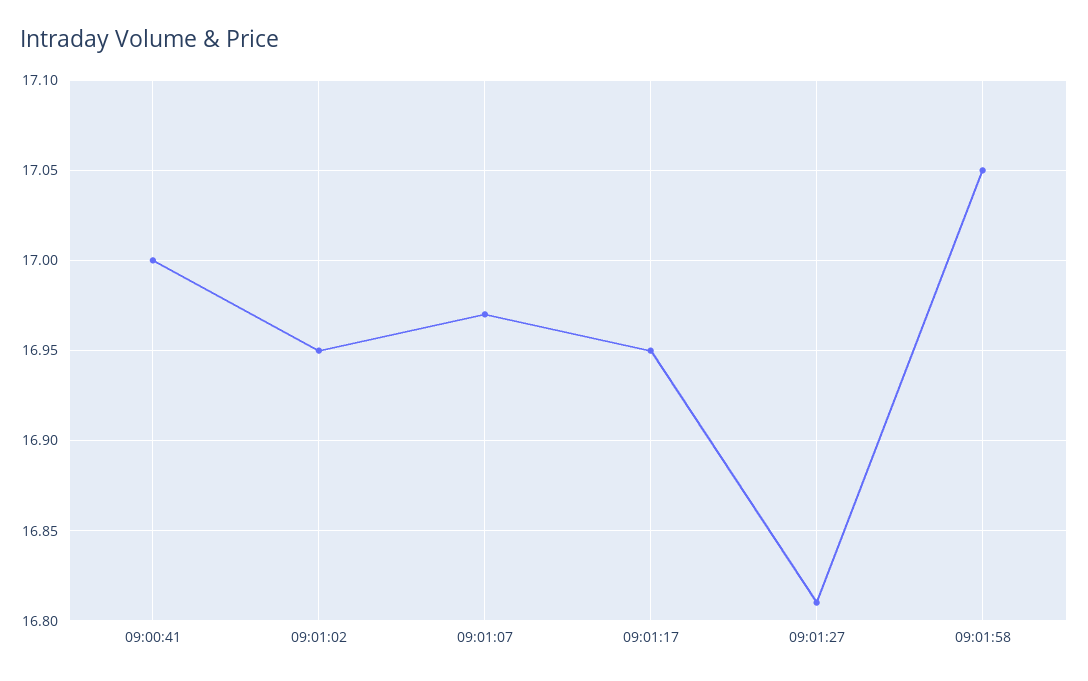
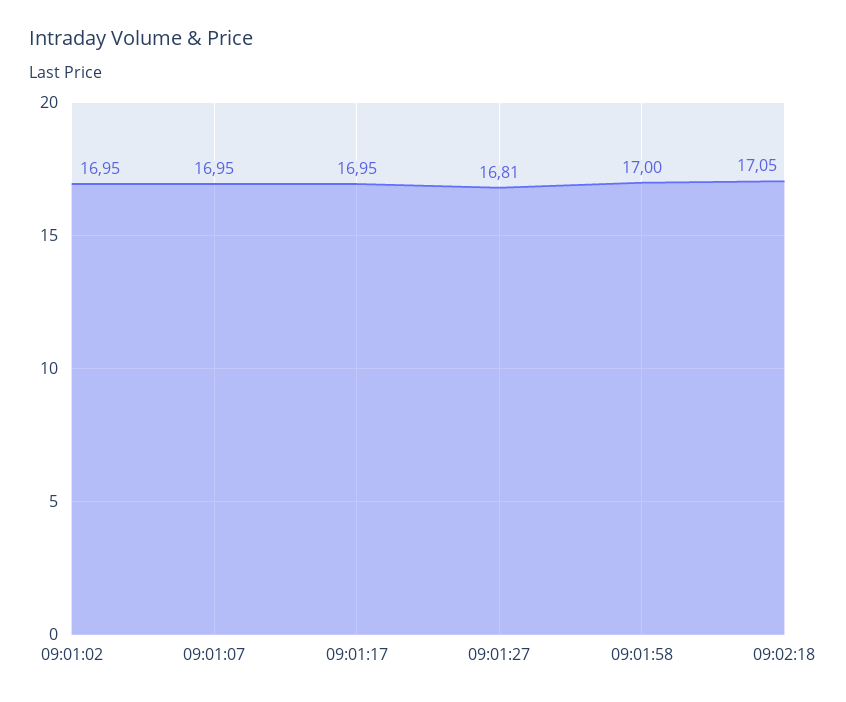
09:00:41: 17 -> none
09:01:07: 16.97 -> 16.95
09:01:58: 17.05 -> 17
09:02:18: none -> 17.05

